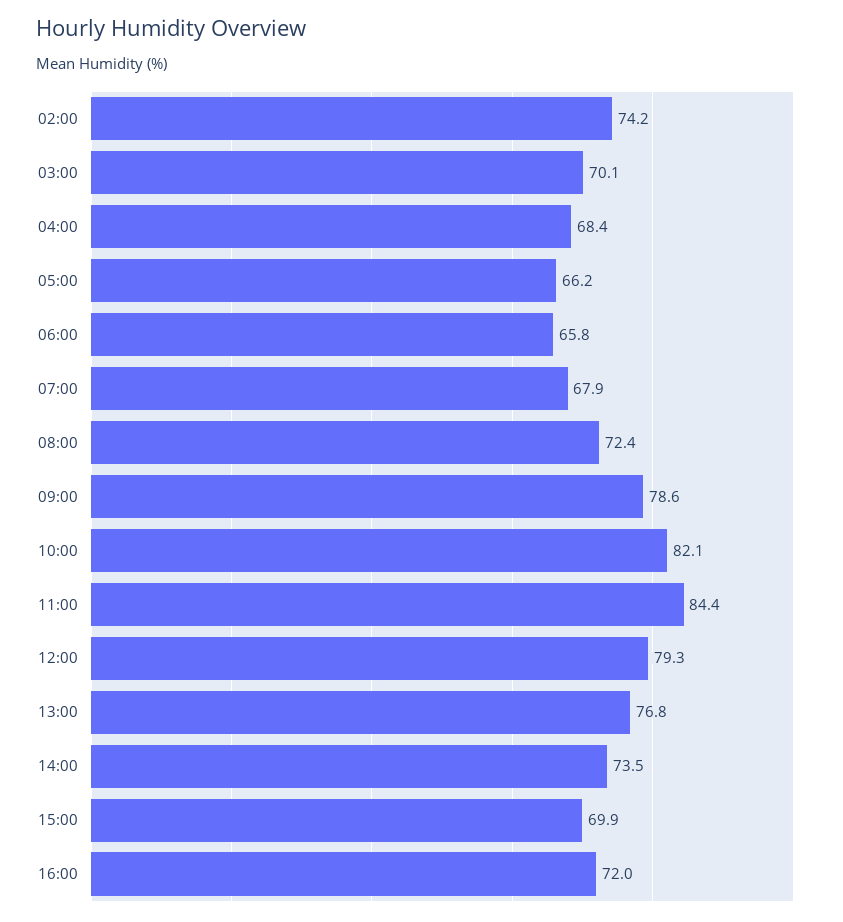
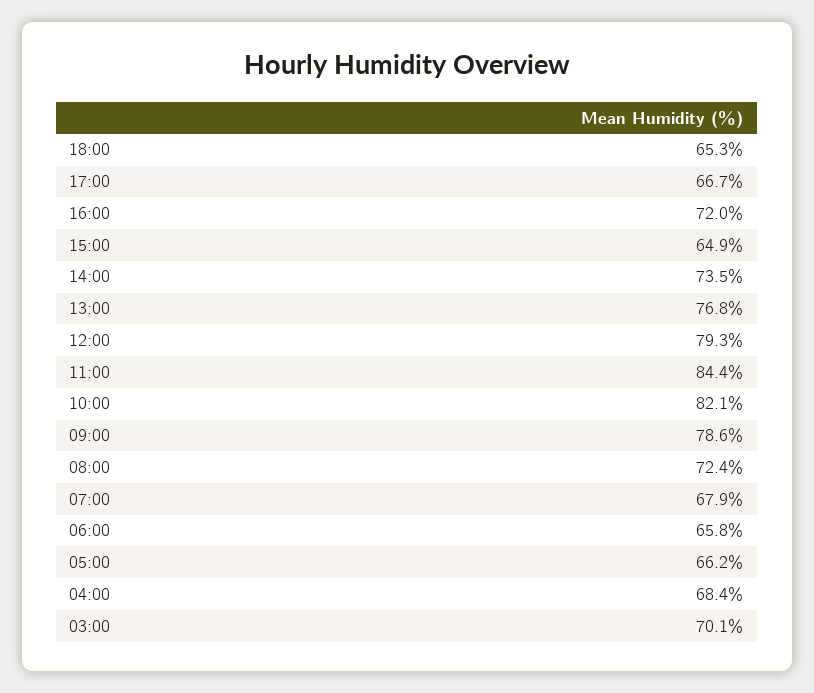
02:00: 74.2 -> none
15:00: 69.9 -> 64.9
18:00: none -> 65.3
17:00: none -> 66.7

